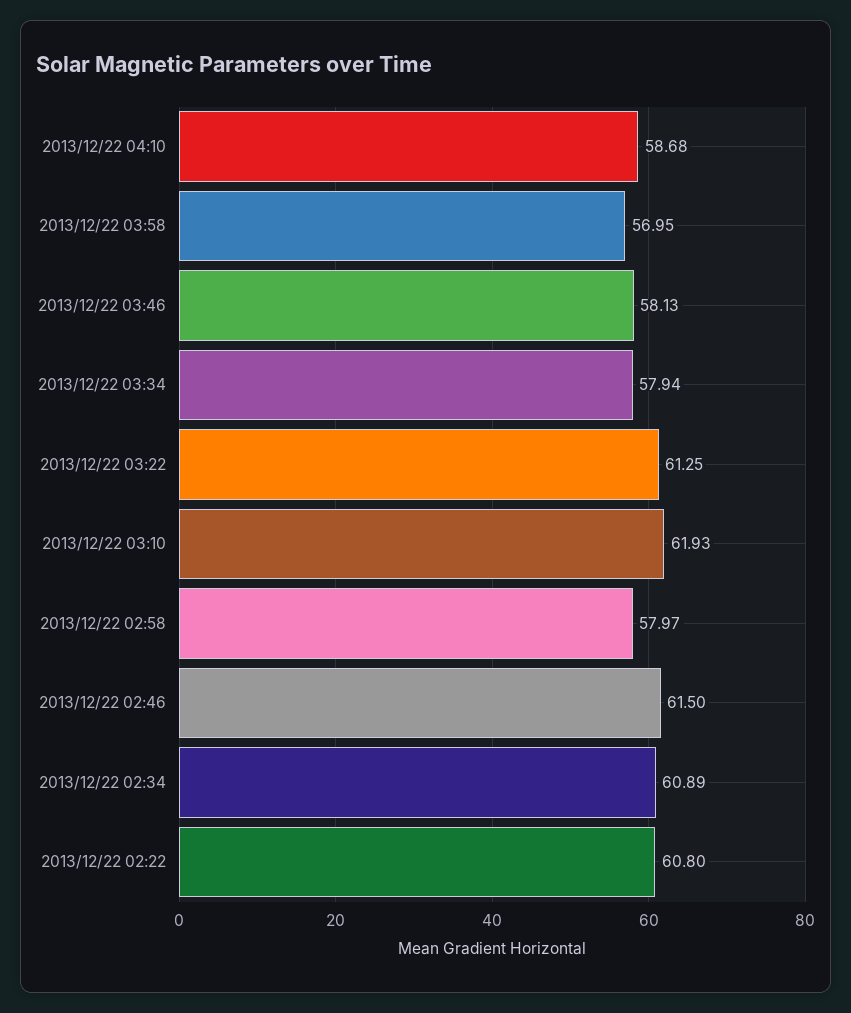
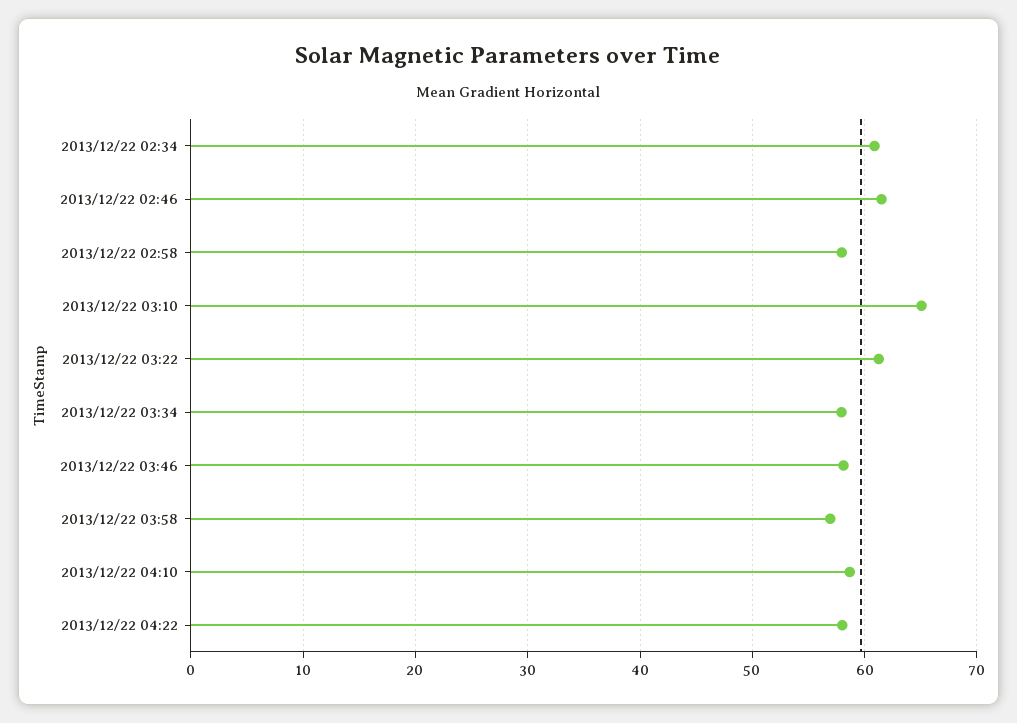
2013/12/22 03:10: 61.93 -> 65
2013/12/22 02:22: 60.8 -> none
2013/12/22 04:22: none -> 58

